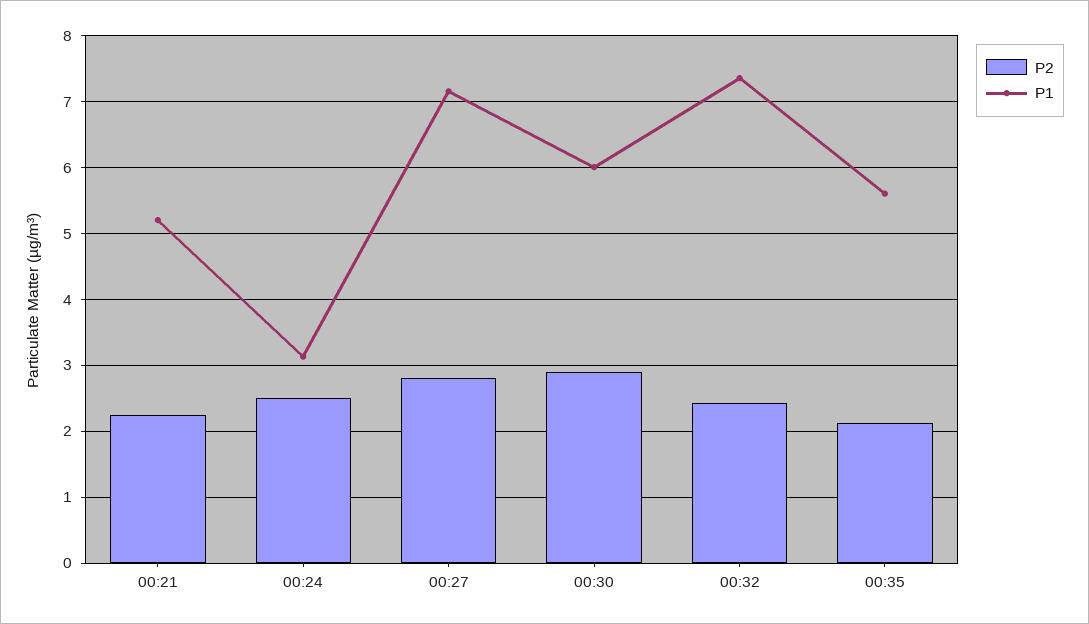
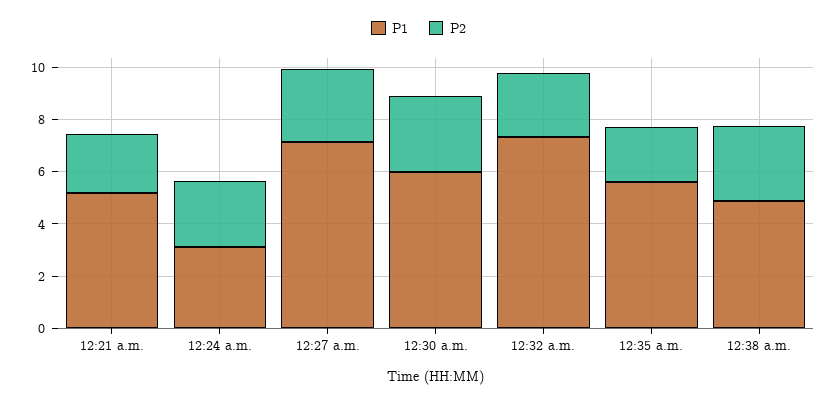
P1, 12:38 a.m.: none -> 5
P2, 12:38 a.m.: none -> 3

